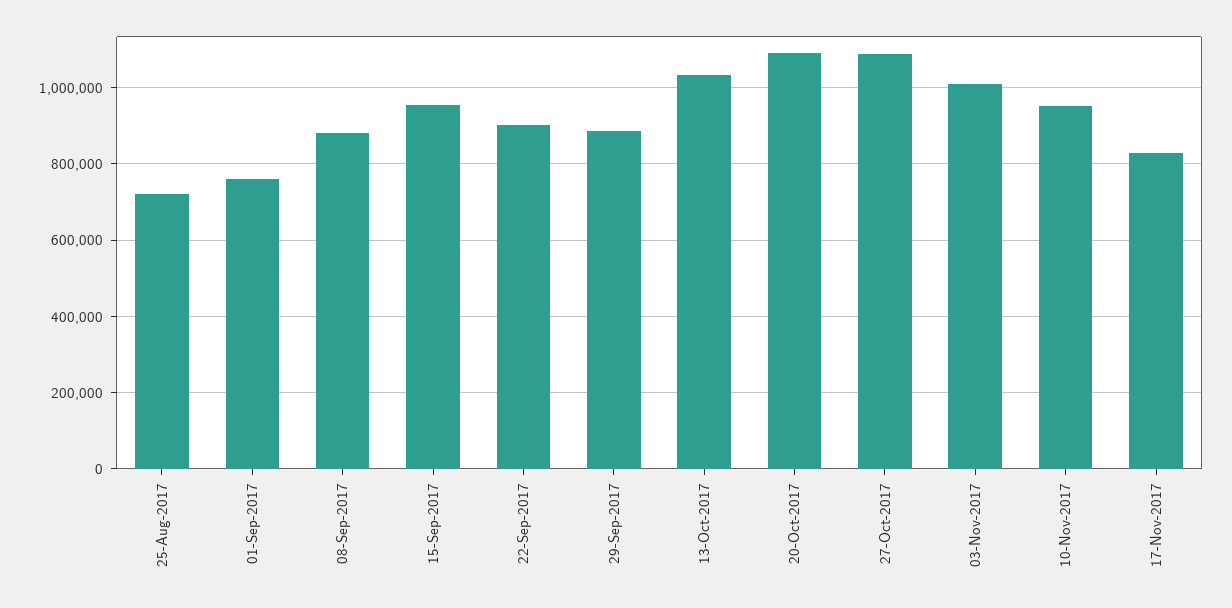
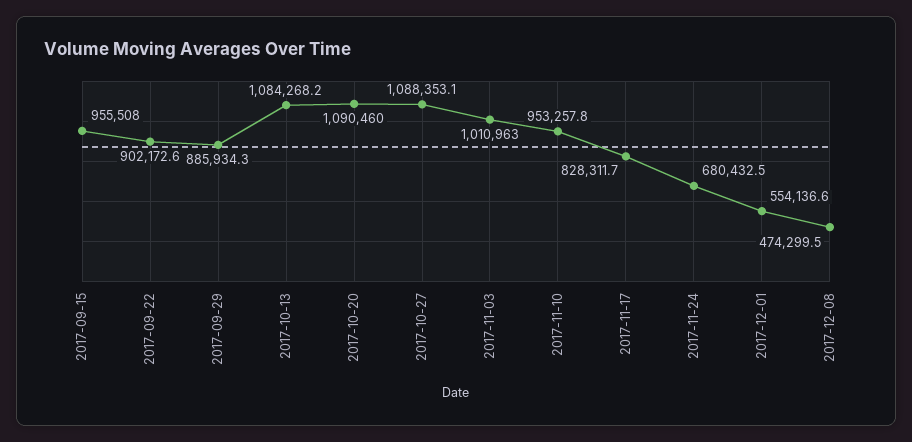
25-Aug-2017: 720000 -> none
01-Sep-2017: 760000 -> none
08-Sep-2017: 880000 -> none
13-Oct-2017: 1040000 -> 1084268.2
2017-11-24: none -> 680432.5
2017-12-01: none -> 554136.6
2017-12-08: none -> 474299.5

